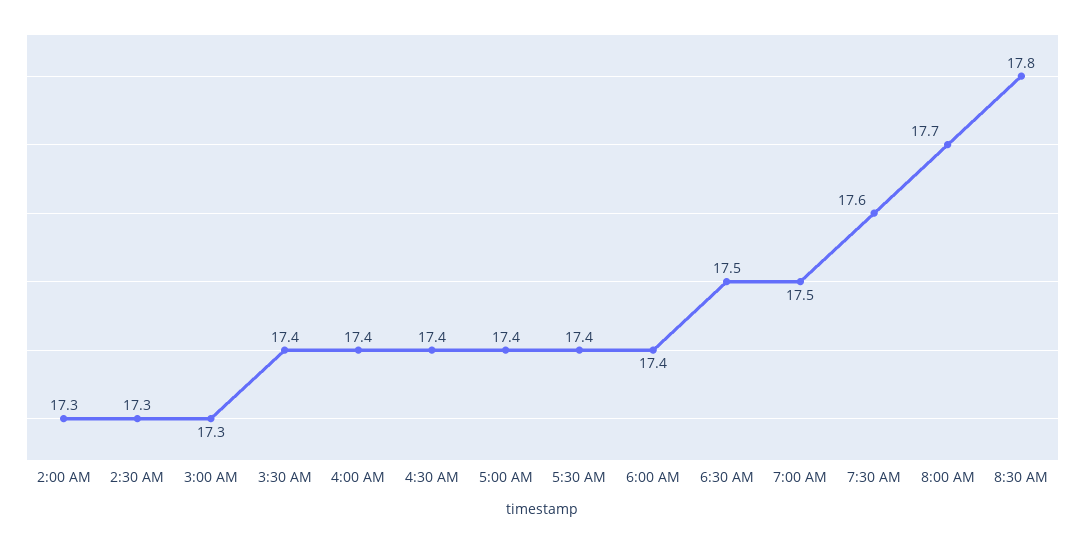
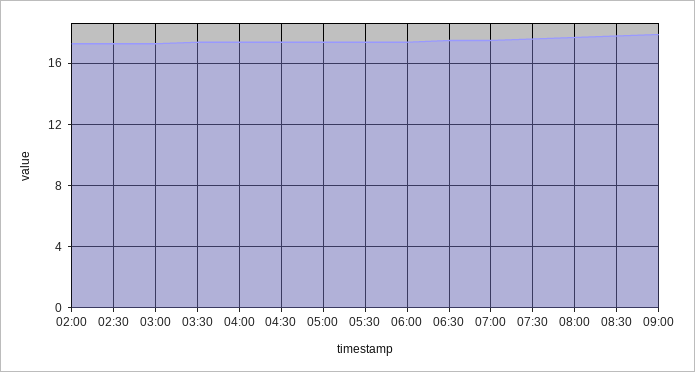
09:00: none -> 18

